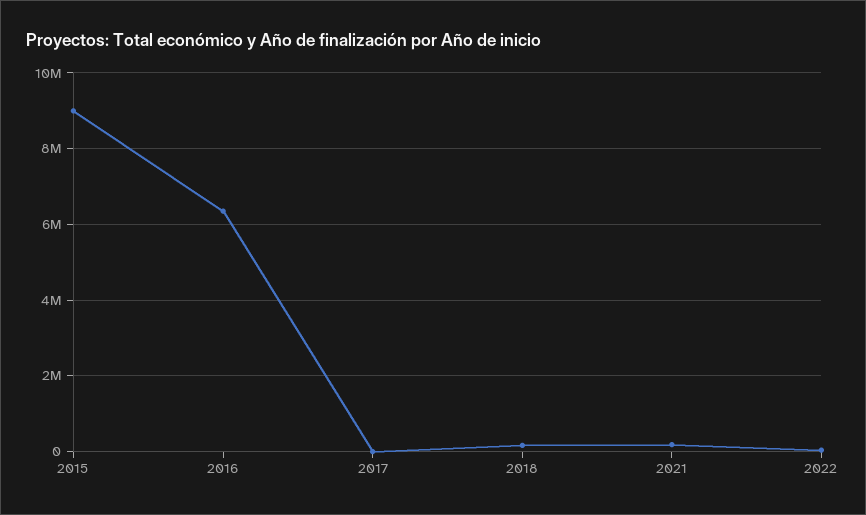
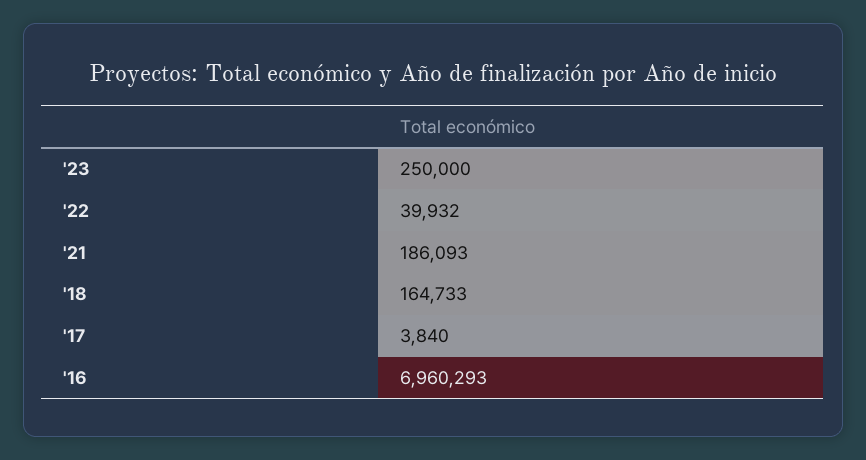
2015: 9000000 -> none
2016: 6400000 -> 6960293
'23: none -> 250000

